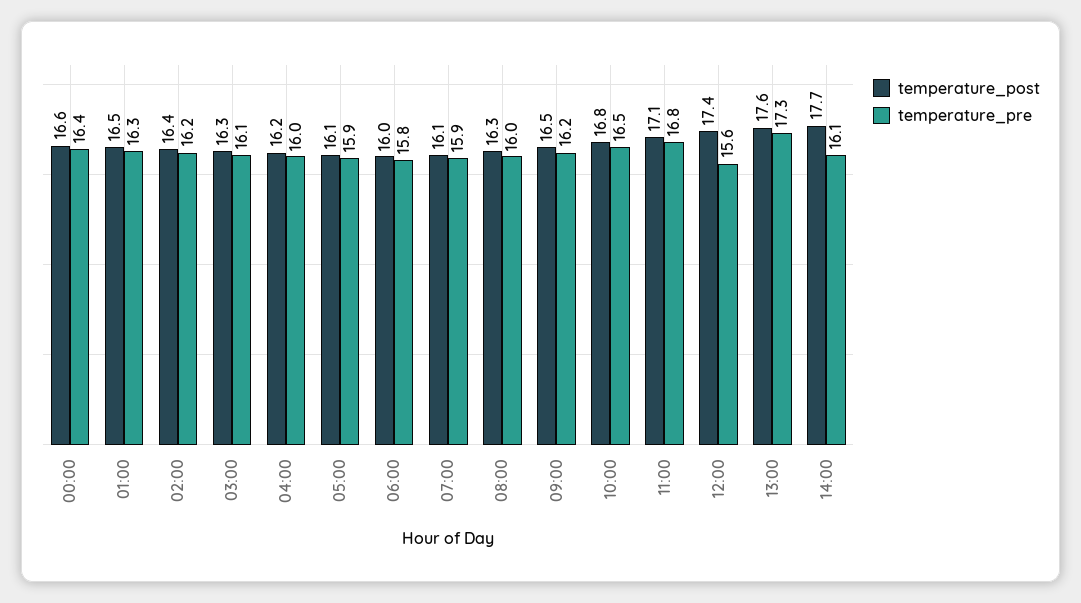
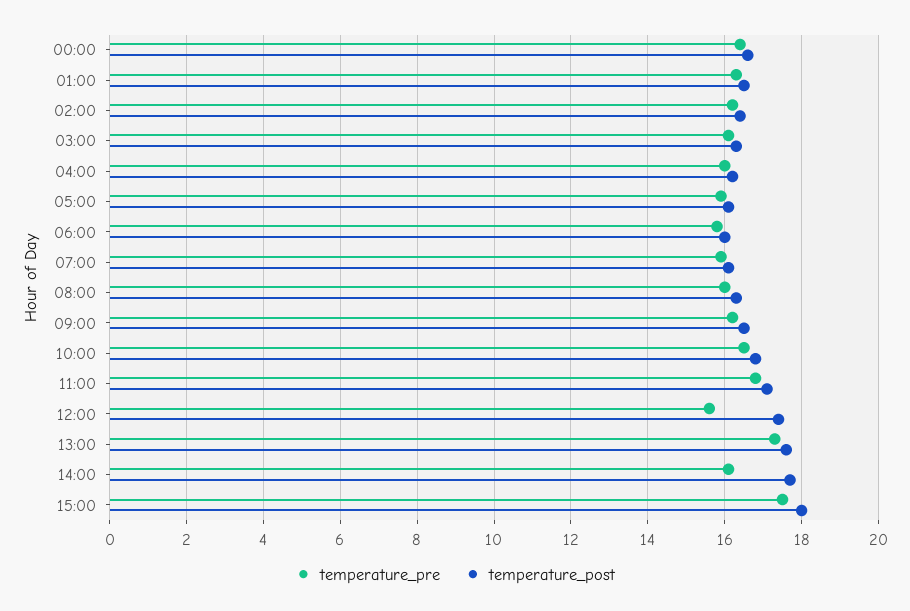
temperature_pre, 15:00: none -> 17.5
temperature_post, 15:00: none -> 18

